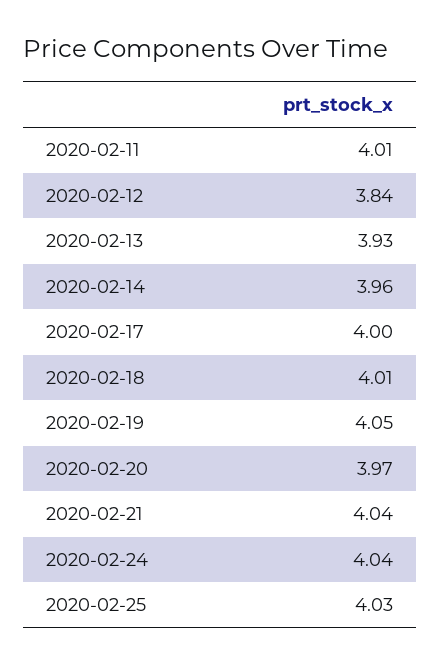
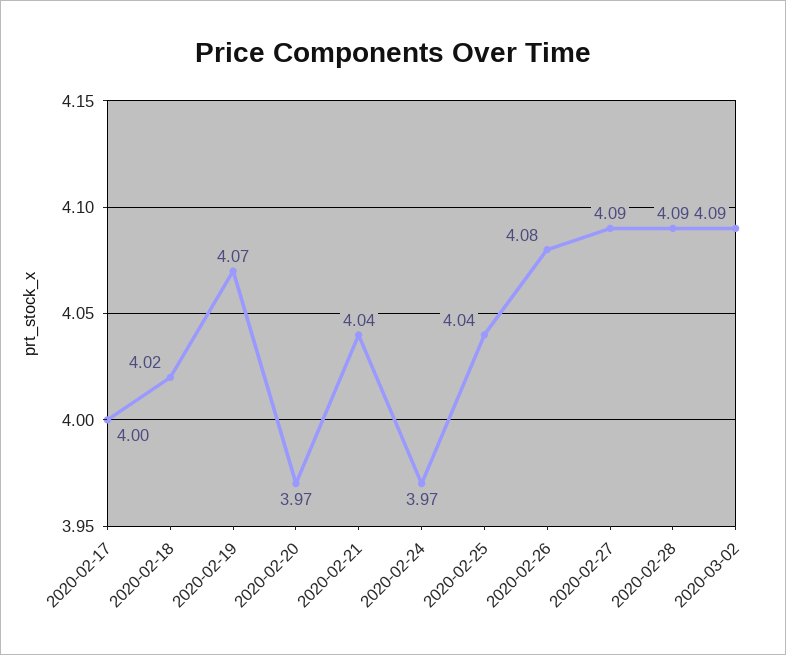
2020-02-11: 4.01 -> none
2020-02-12: 3.84 -> none
2020-02-13: 3.93 -> none
2020-02-14: 3.96 -> none
2020-02-18: 4.01 -> 4.02
2020-02-19: 4.05 -> 4.07
2020-02-24: 4.04 -> 3.97
2020-02-25: 4.03 -> 4.04
2020-02-26: none -> 4.08
2020-02-27: none -> 4.09
2020-02-28: none -> 4.09
2020-03-02: none -> 4.09

